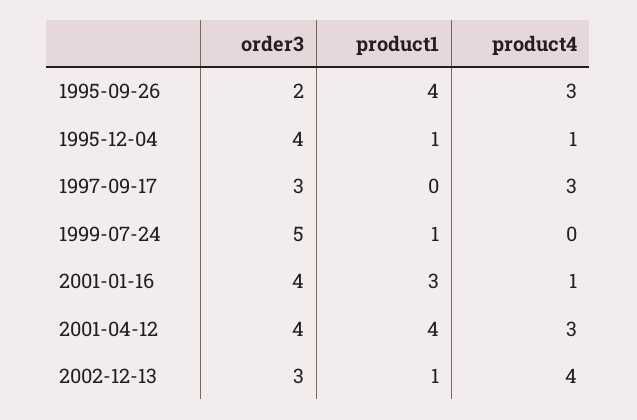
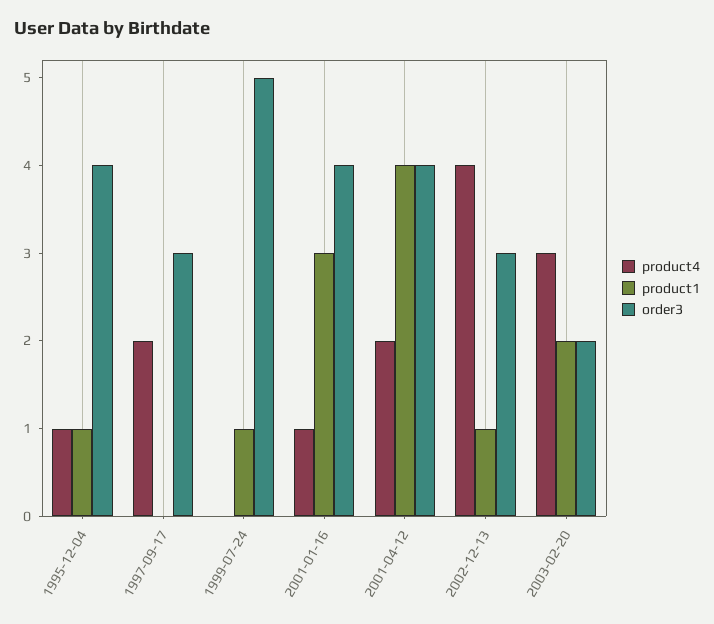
order3, 1995-09-26: 2 -> none
product1, 1995-09-26: 4 -> none
product4, 1995-09-26: 3 -> none
product4, 1997-09-17: 3 -> 2
product4, 2001-04-12: 3 -> 2
product4, 2003-02-20: none -> 3
product1, 2003-02-20: none -> 2
order3, 2003-02-20: none -> 2

